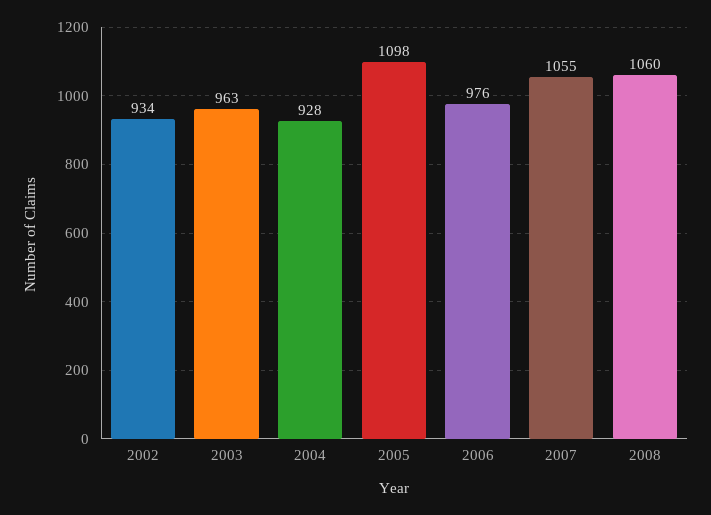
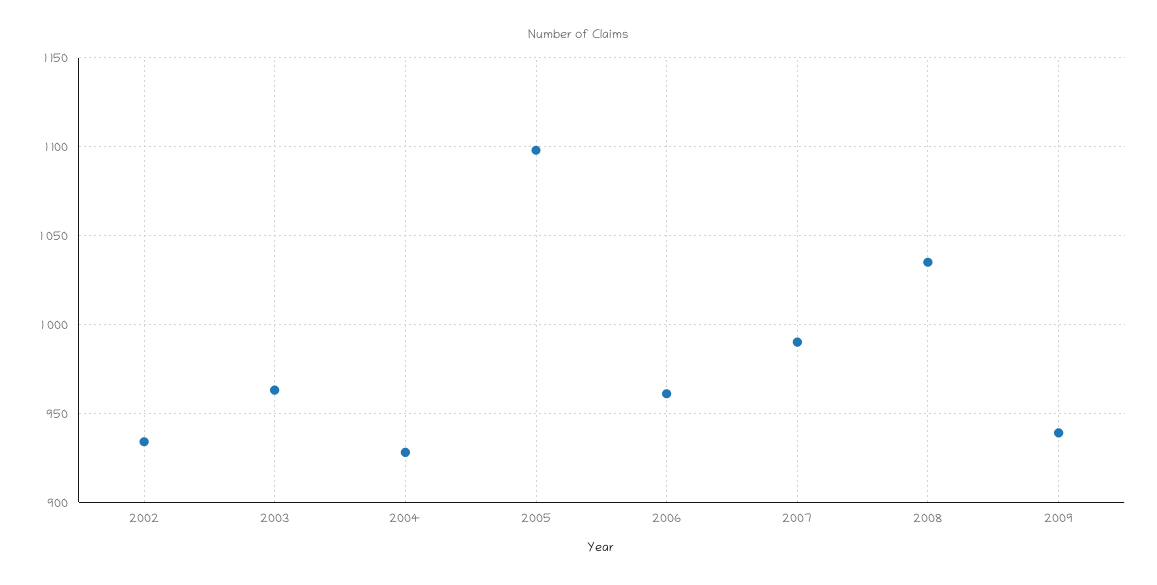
2006: 976 -> 960
2007: 1055 -> 990
2008: 1060 -> 1035
2009: none -> 940

